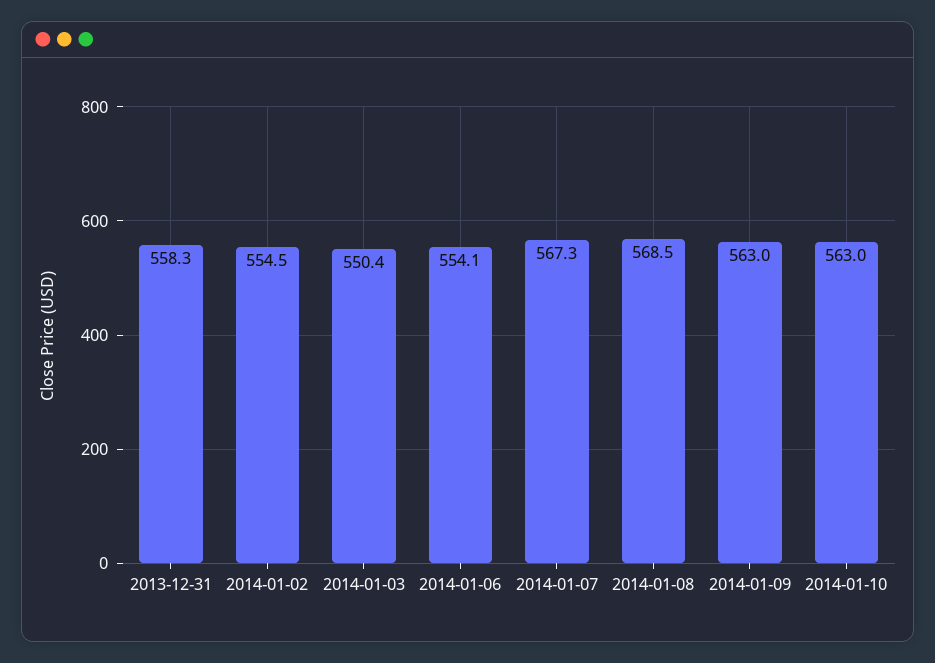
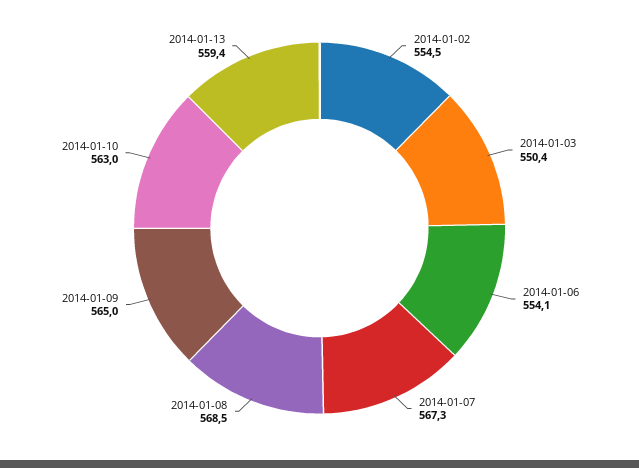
2013-12-31: 558.3 -> none
2014-01-09: 563 -> 565
2014-01-13: none -> 559.4

